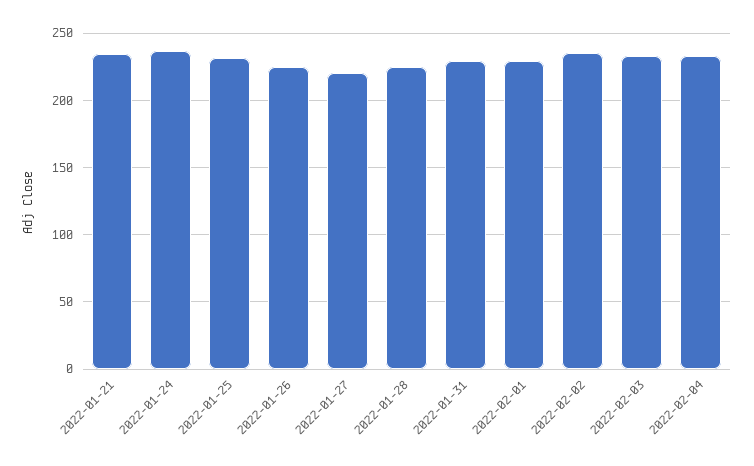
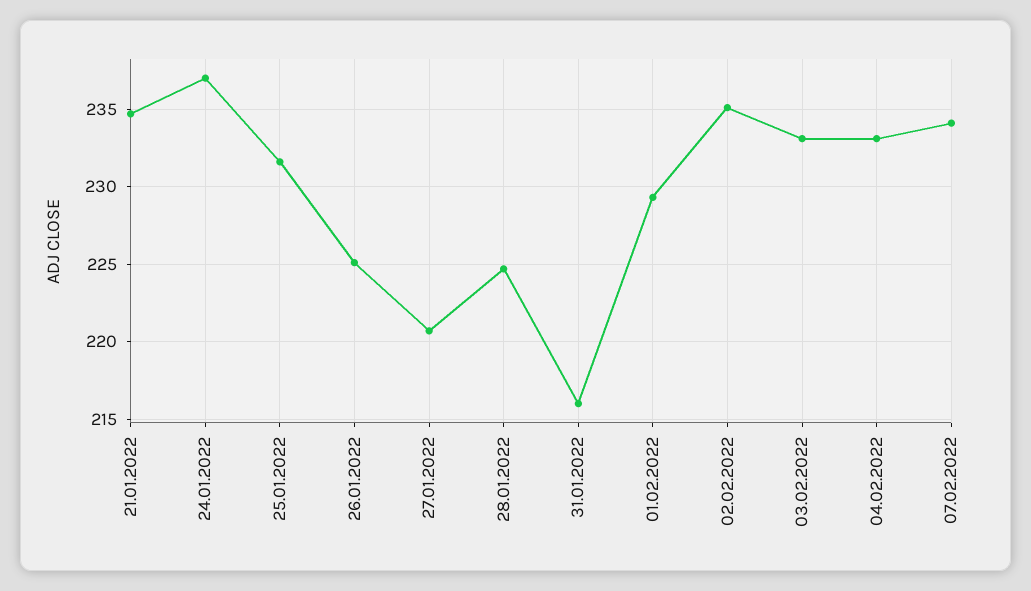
2022-01-31: 230 -> 216
07.02.2022: none -> 234

